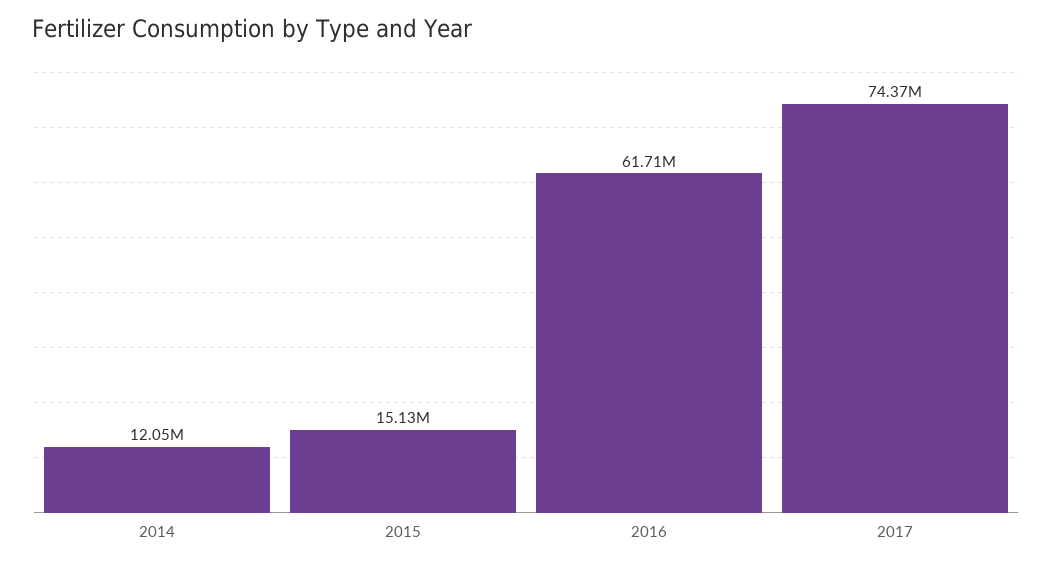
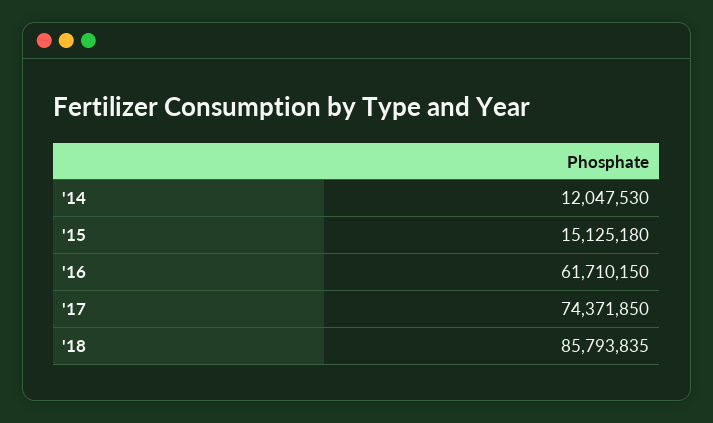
'18: none -> 85793835

